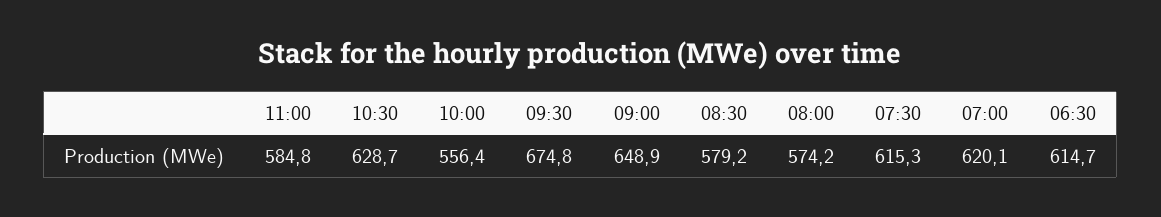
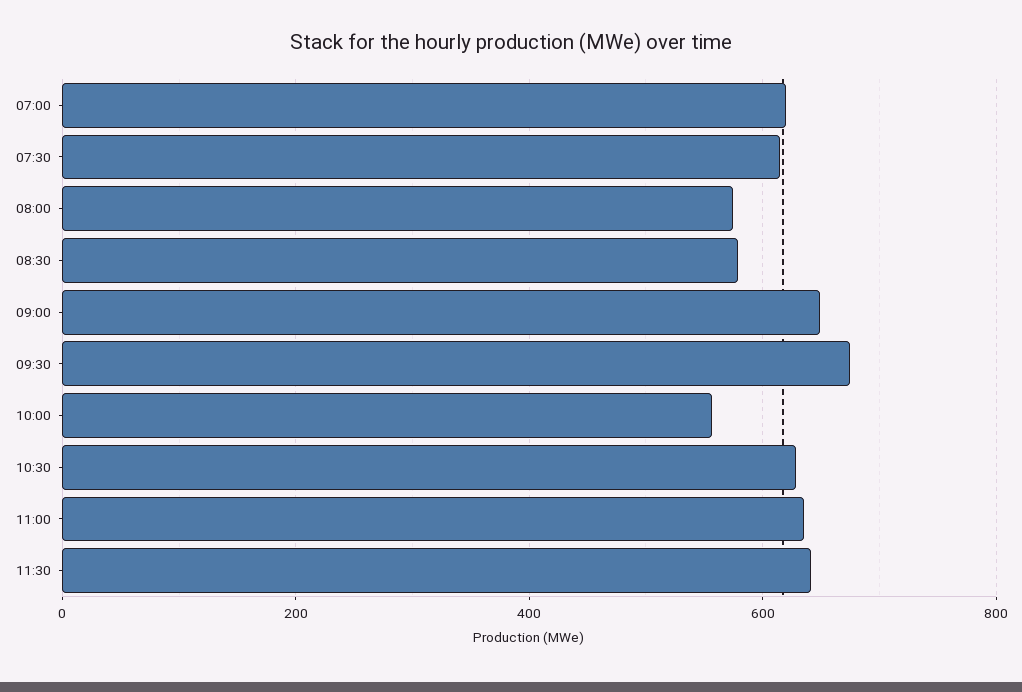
11:00: 584.8 -> 640
06:30: 614.7 -> none
11:30: none -> 640

